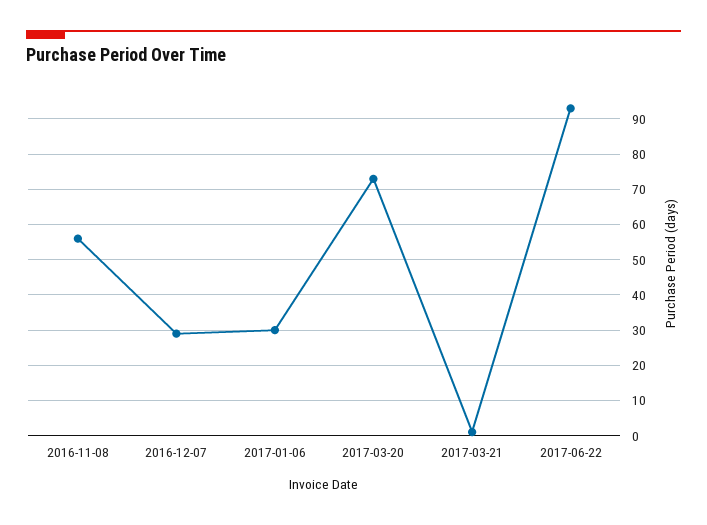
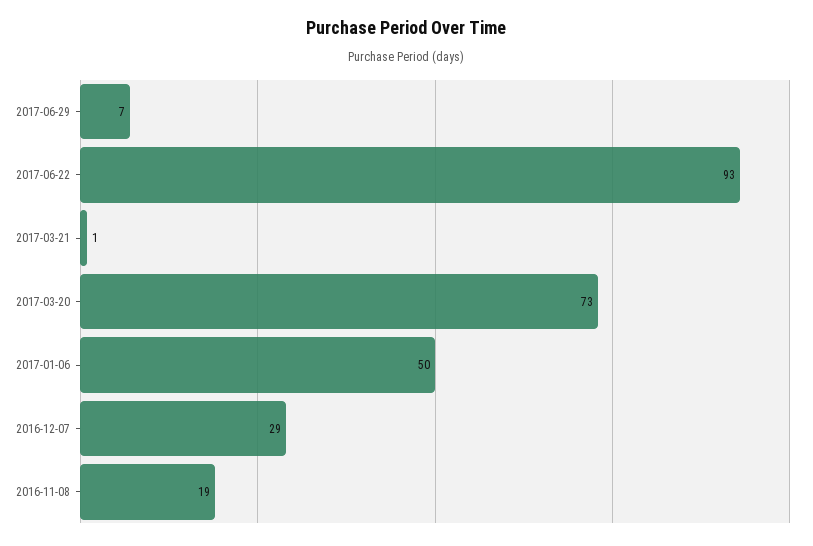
2016-11-08: 55 -> 19
2017-01-06: 30 -> 50
2017-06-29: none -> 7

